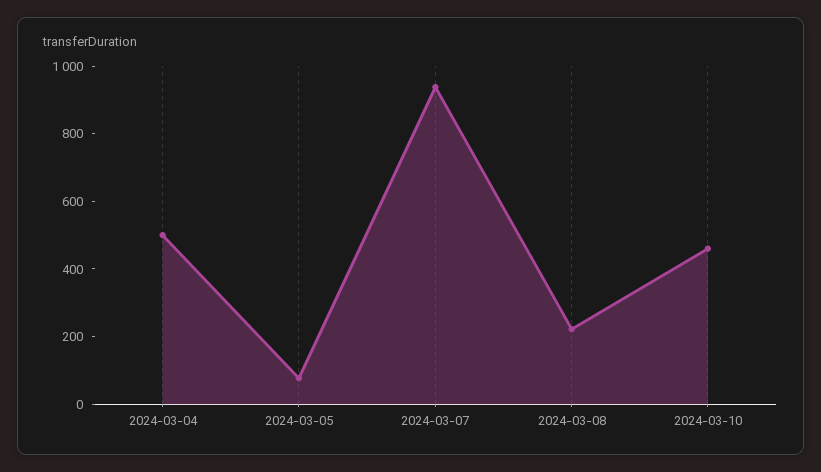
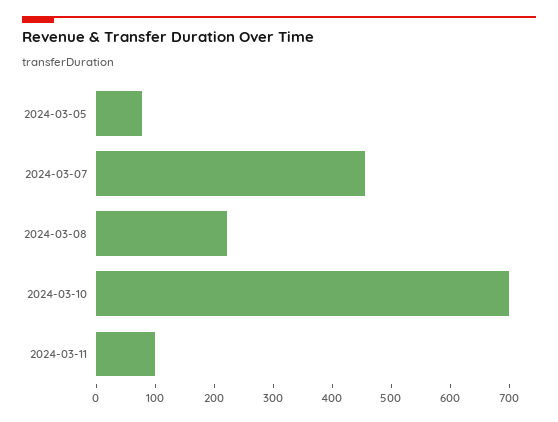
2024-03-04: 500 -> none
2024-03-07: 950 -> 460
2024-03-10: 450 -> 700
2024-03-11: none -> 100

